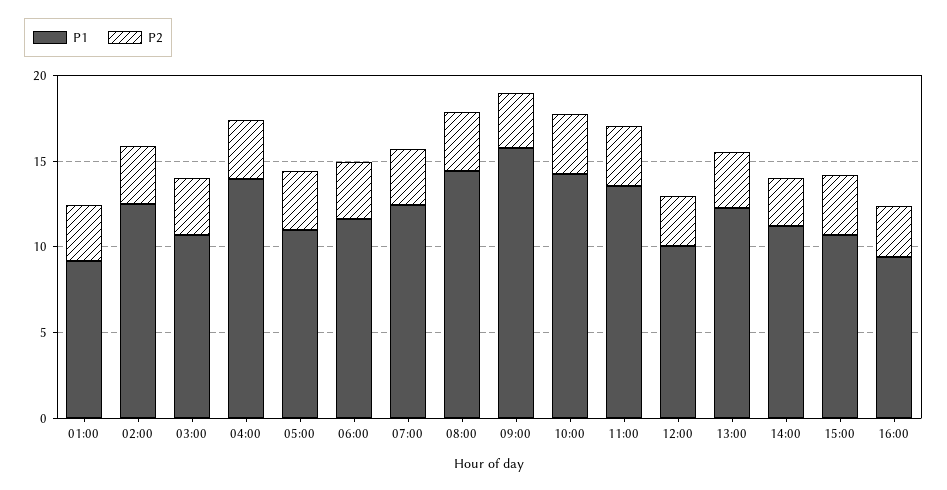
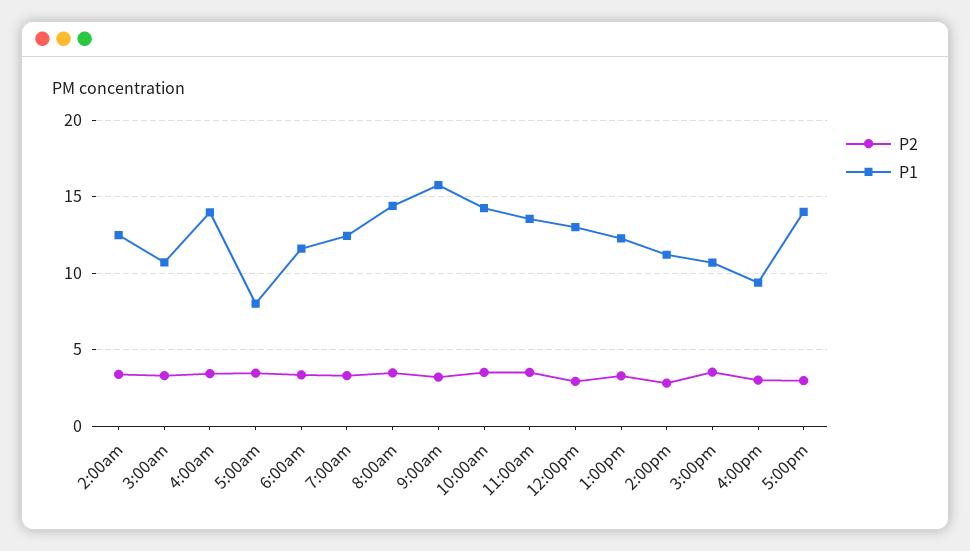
P1, 01:00: 9 -> none
P2, 01:00: 3 -> none
P1, 05:00: 11 -> 8
P1, 12:00: 10 -> 13
P2, 5:00pm: none -> 3
P1, 5:00pm: none -> 14

